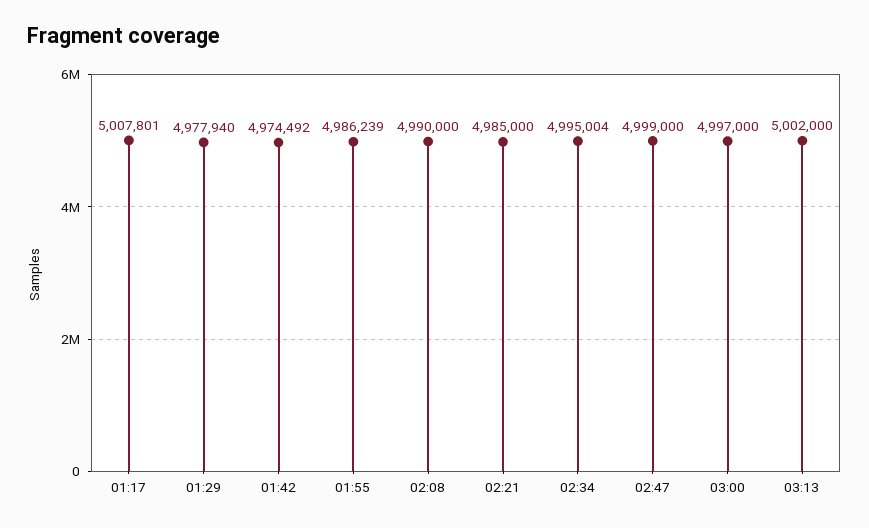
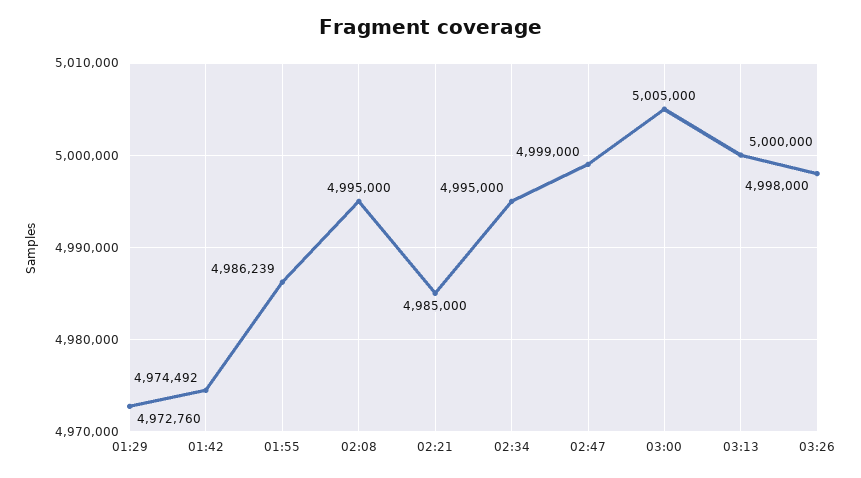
01:17: 5007801 -> none
01:29: 4977940 -> 4972760
02:08: 4990000 -> 4995000
02:34: 4995004 -> 4995000
03:00: 4997000 -> 5005000
03:13: 5002000 -> 5000000
03:26: none -> 4998000

